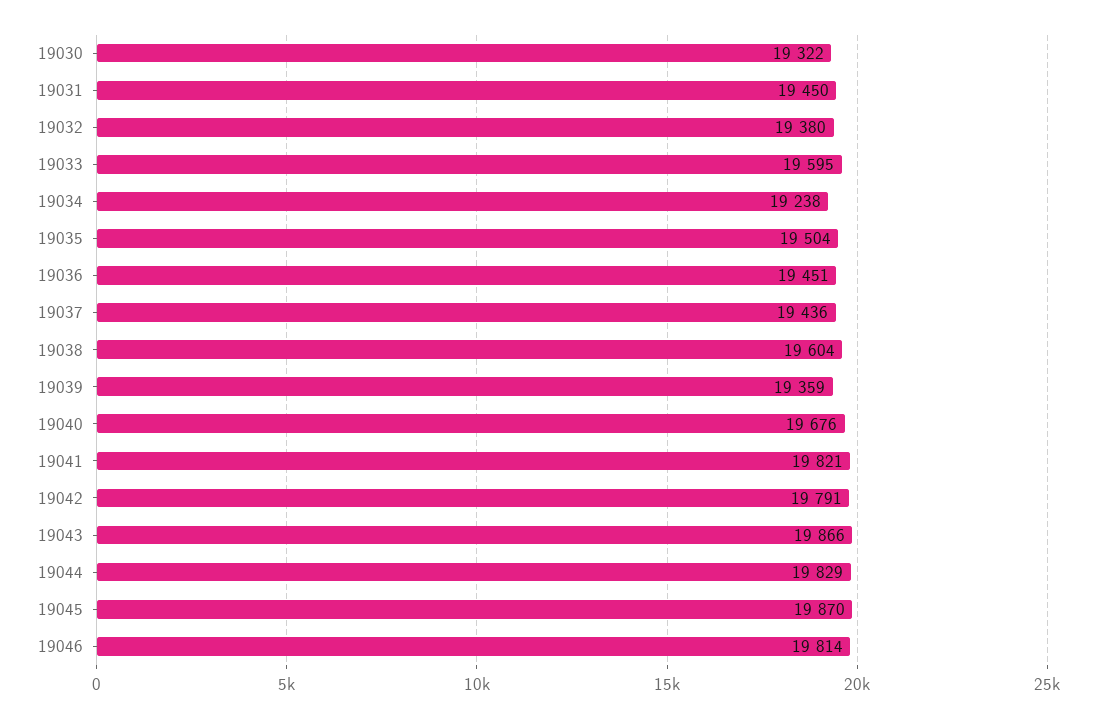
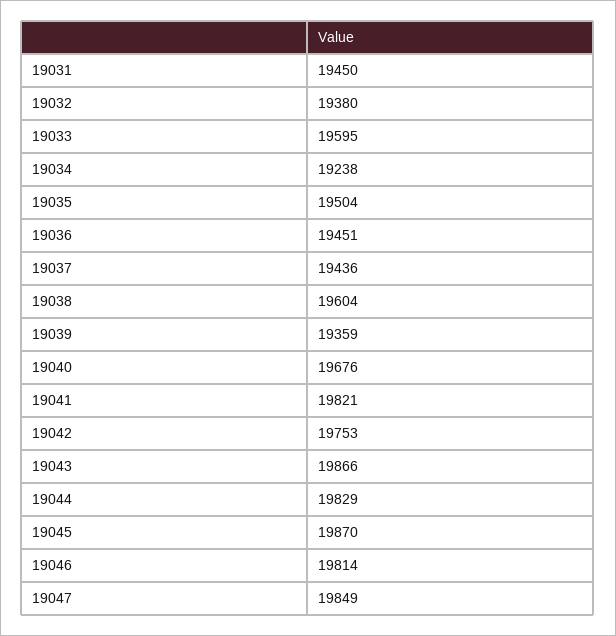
19030: 19322 -> none
19042: 19791 -> 19753
19047: none -> 19849

